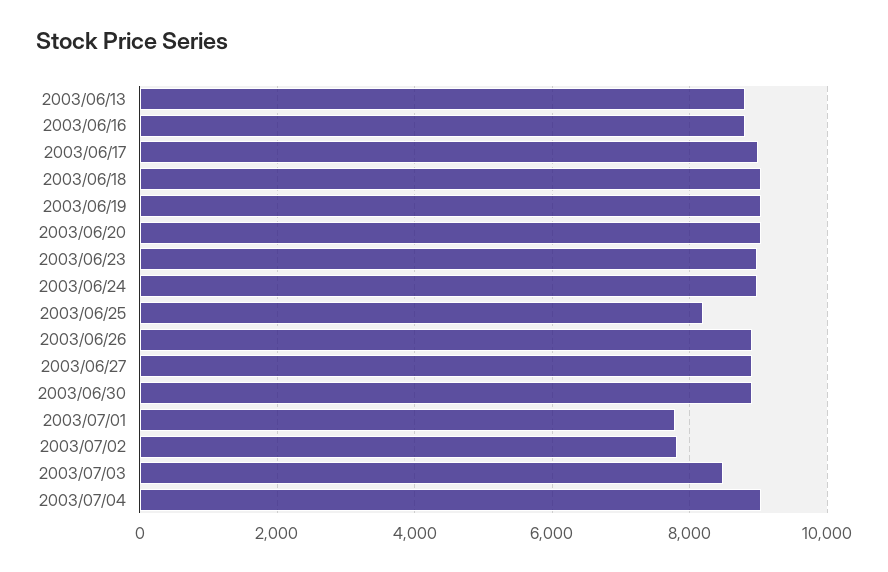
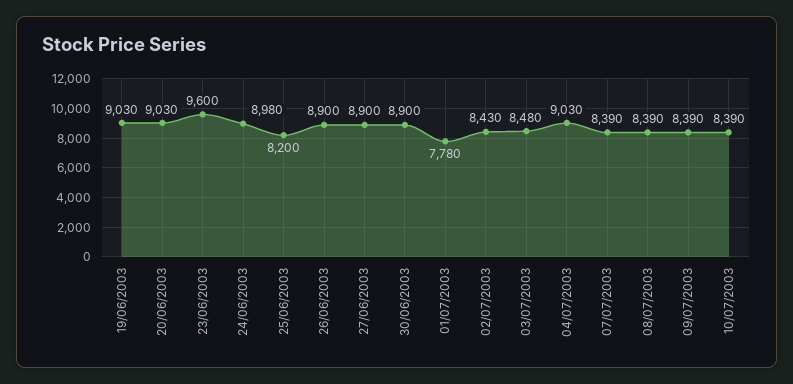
2003/06/13: 8800 -> none
2003/06/16: 8800 -> none
2003/06/17: 9000 -> none
2003/06/18: 9000 -> none
2003/06/23: 9000 -> 9600
2003/07/02: 7800 -> 8430
07/07/2003: none -> 8390
08/07/2003: none -> 8390
09/07/2003: none -> 8390
10/07/2003: none -> 8390

